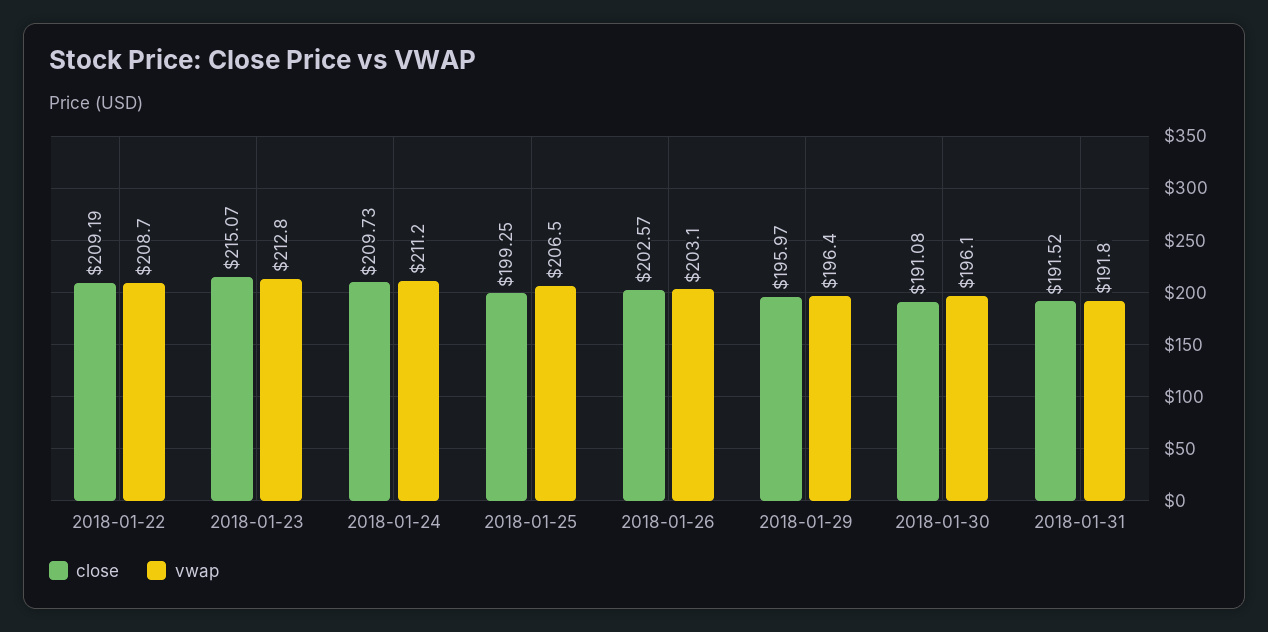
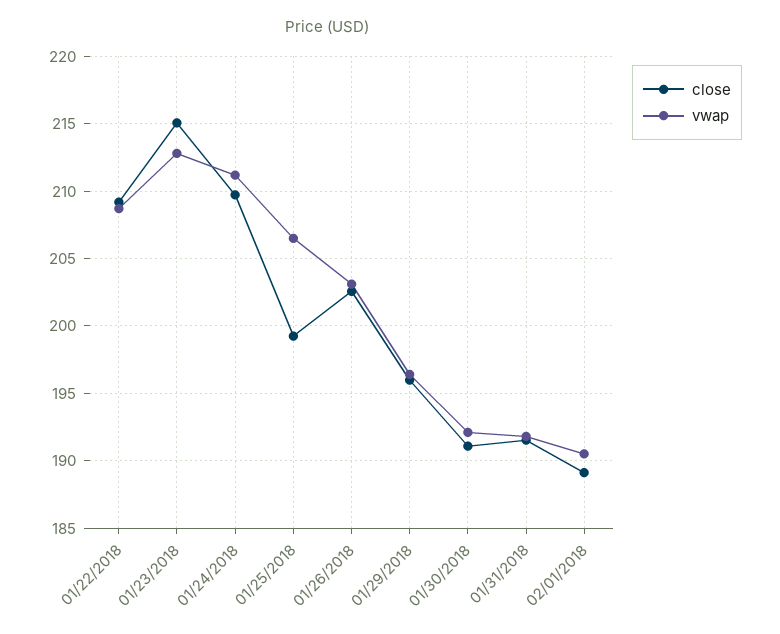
vwap, 2018-01-30: 196.1 -> 192
close, 02/01/2018: none -> 189
vwap, 02/01/2018: none -> 190.5

